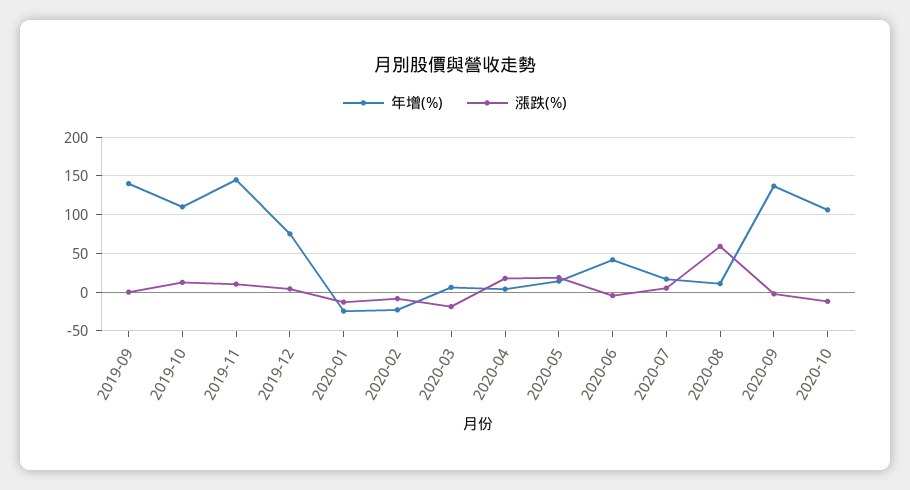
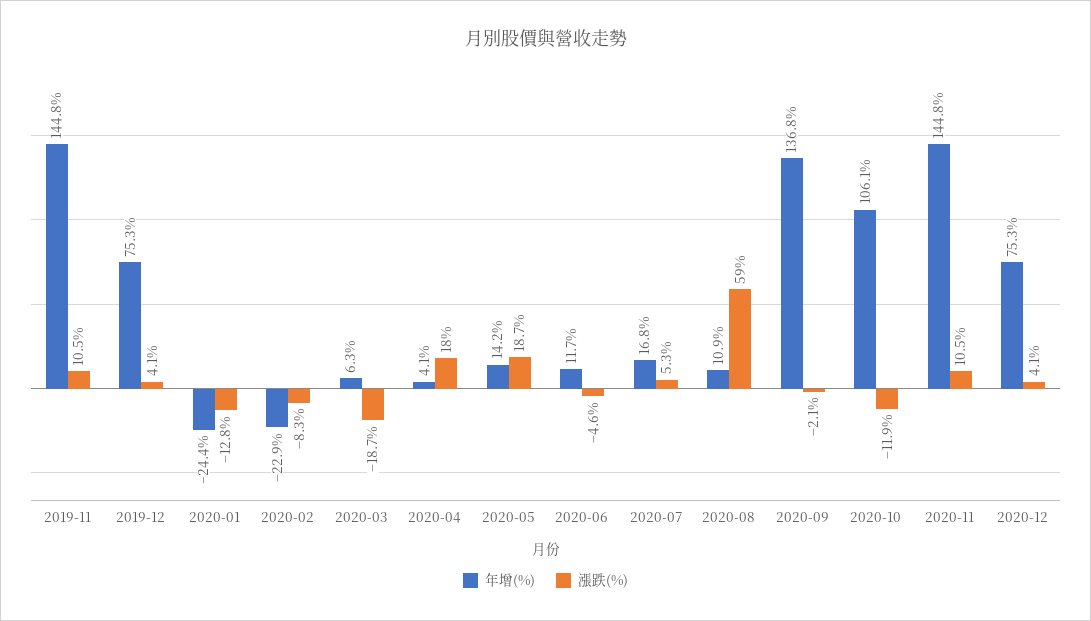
年增(%), 2019-09: 140 -> none
漲跌(%), 2019-09: 0 -> none
年增(%), 2019-10: 110 -> none
漲跌(%), 2019-10: 10 -> none
年增(%), 2020-06: 40 -> 11.7
年增(%), 2020-11: none -> 144.8
漲跌(%), 2020-11: none -> 10.5
年增(%), 2020-12: none -> 75.3
漲跌(%), 2020-12: none -> 4.1

